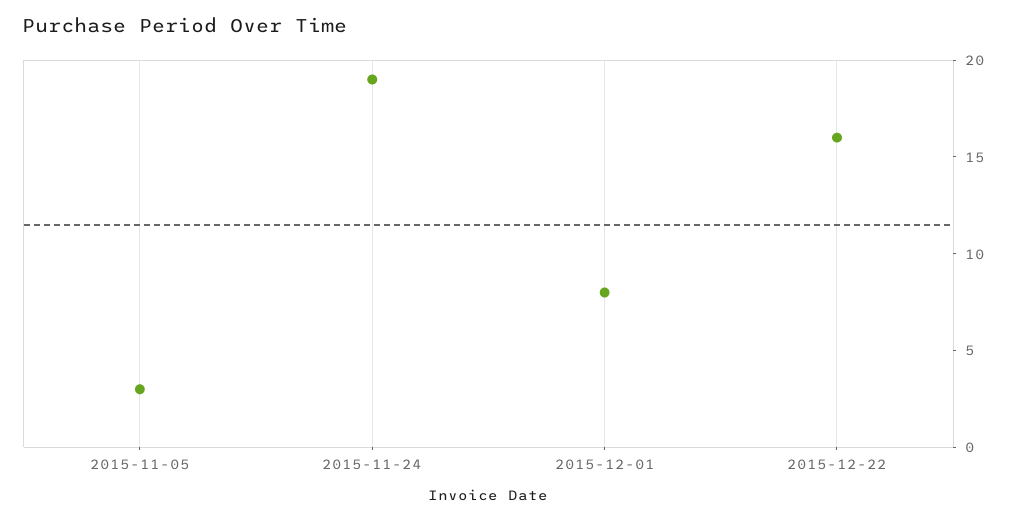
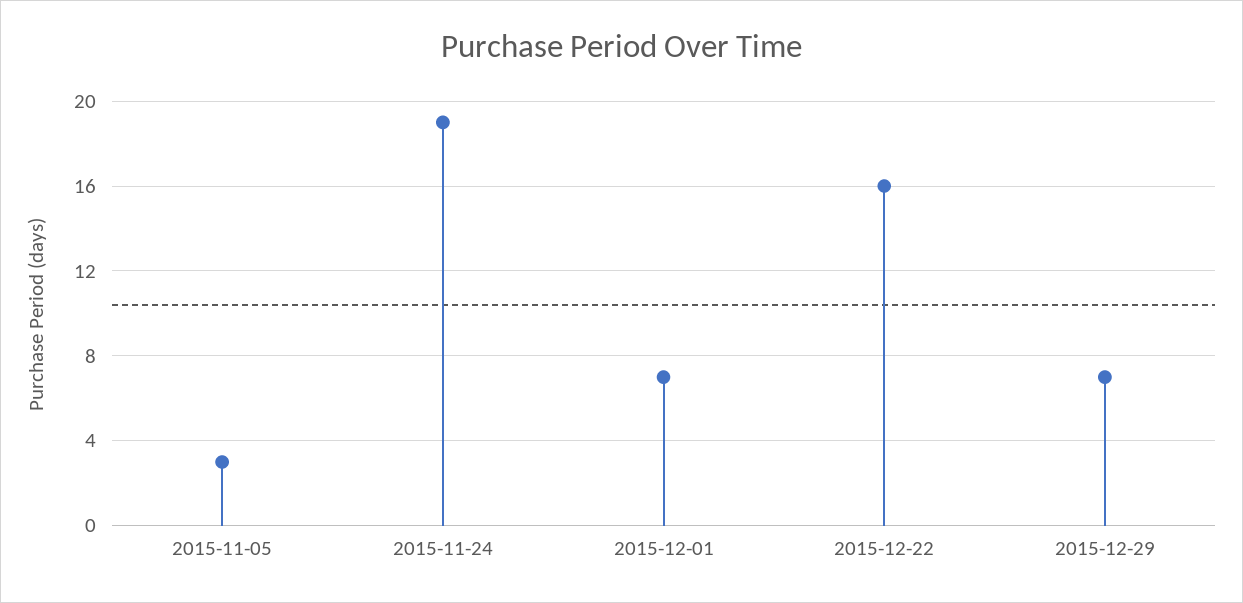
2015-12-01: 8 -> 7
2015-12-29: none -> 7

